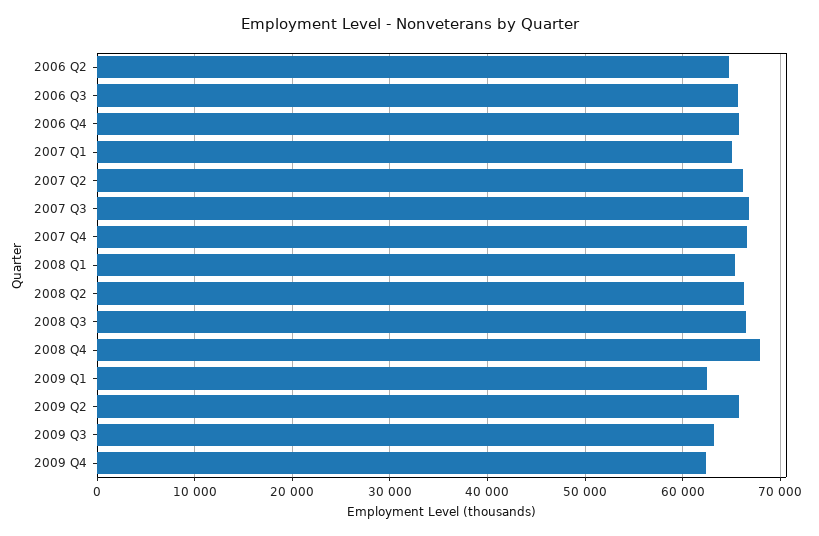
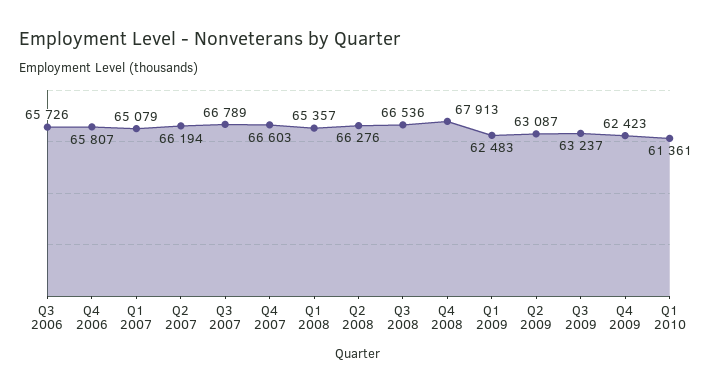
2006 Q2: 65000 -> none
2009 Q2: 66000 -> 63087
Q1 2010: none -> 61361

